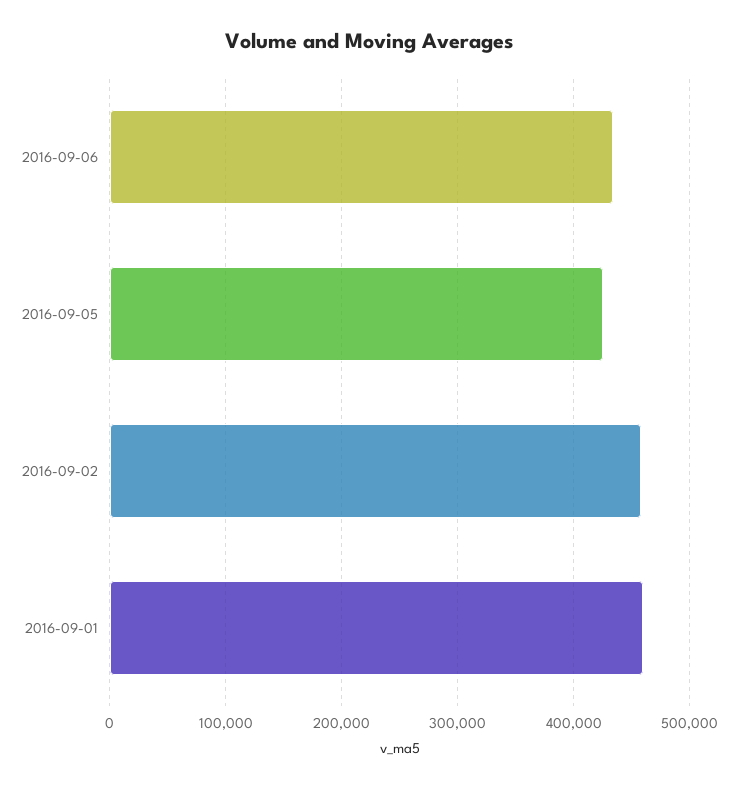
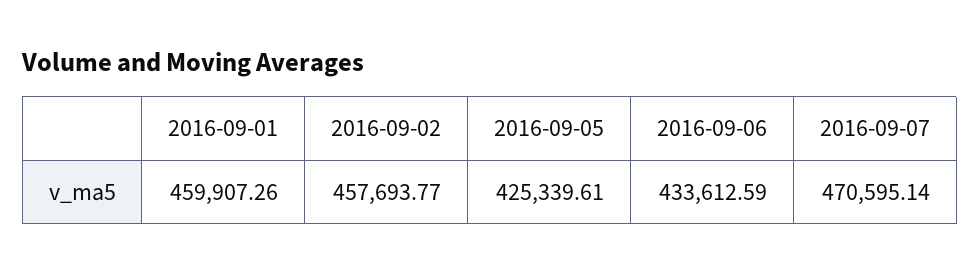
2016-09-07: none -> 470595.14

